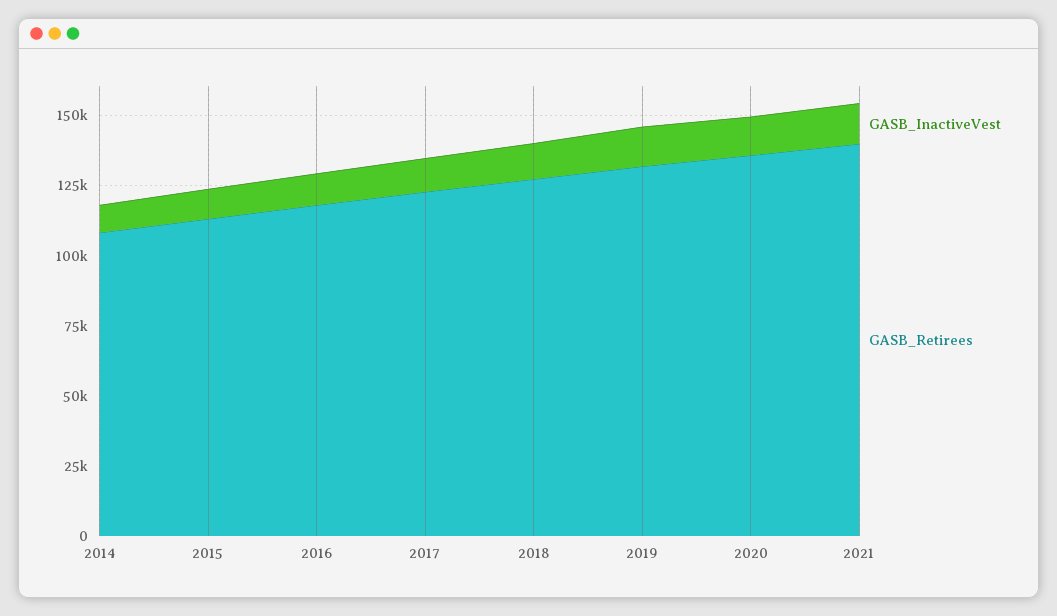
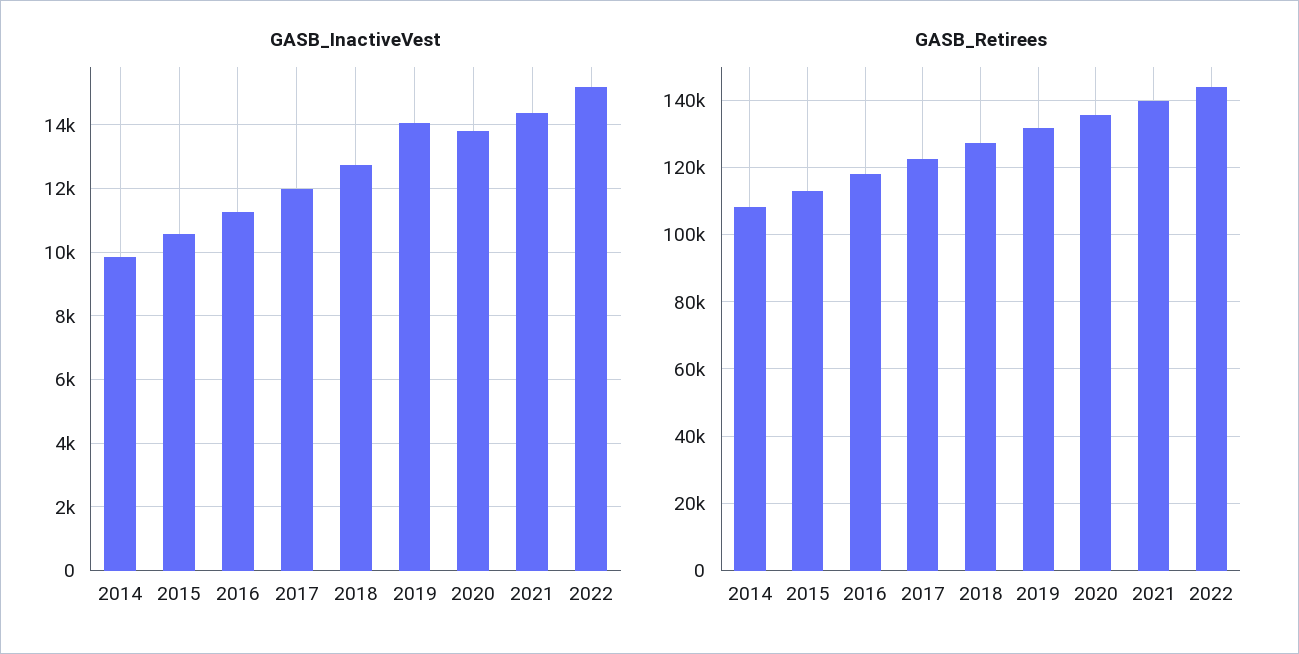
GASB_InactiveVest, 2022: none -> 15200
GASB_Retirees, 2022: none -> 144000

